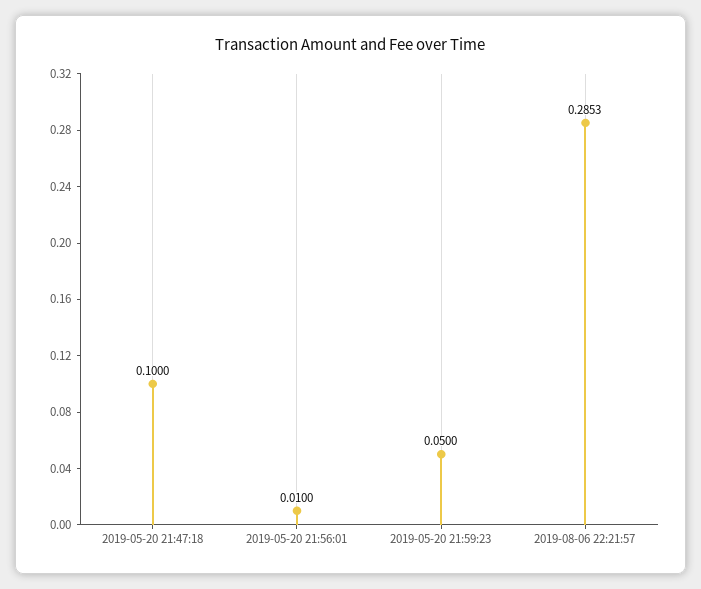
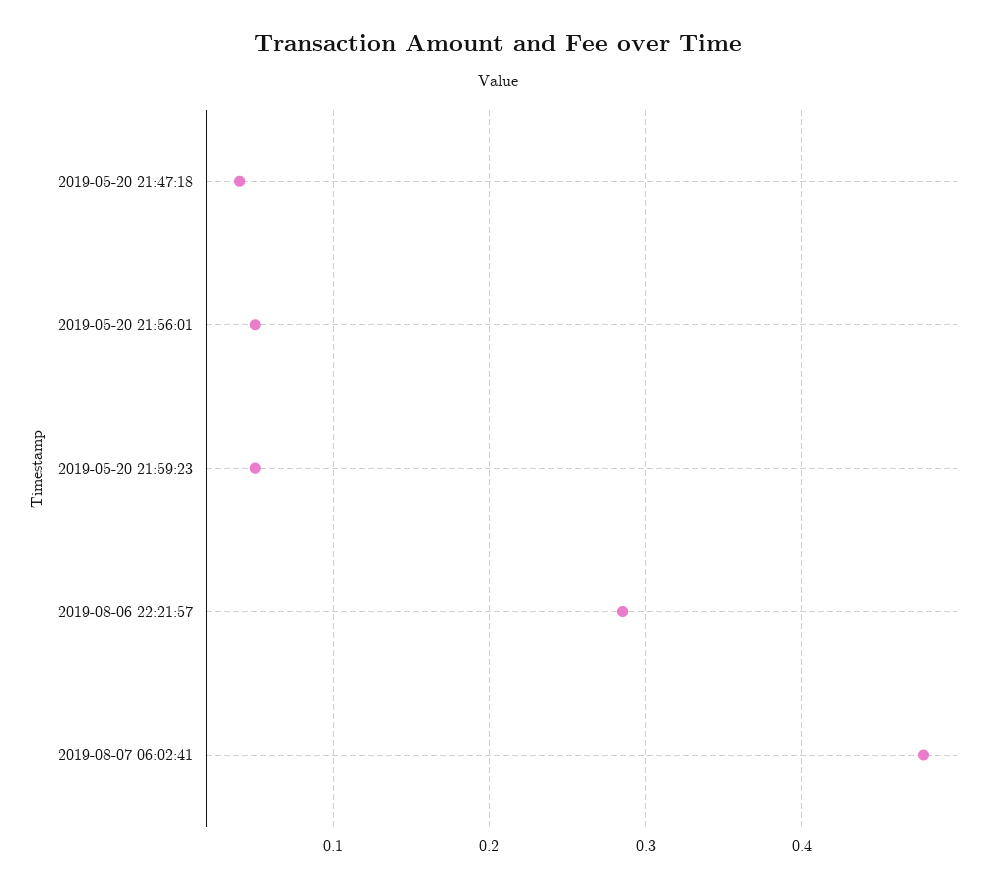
2019-05-20 21:47:18: 0.1 -> 0.04
2019-05-20 21:56:01: 0.01 -> 0.05
2019-08-07 06:02:41: none -> 0.48

